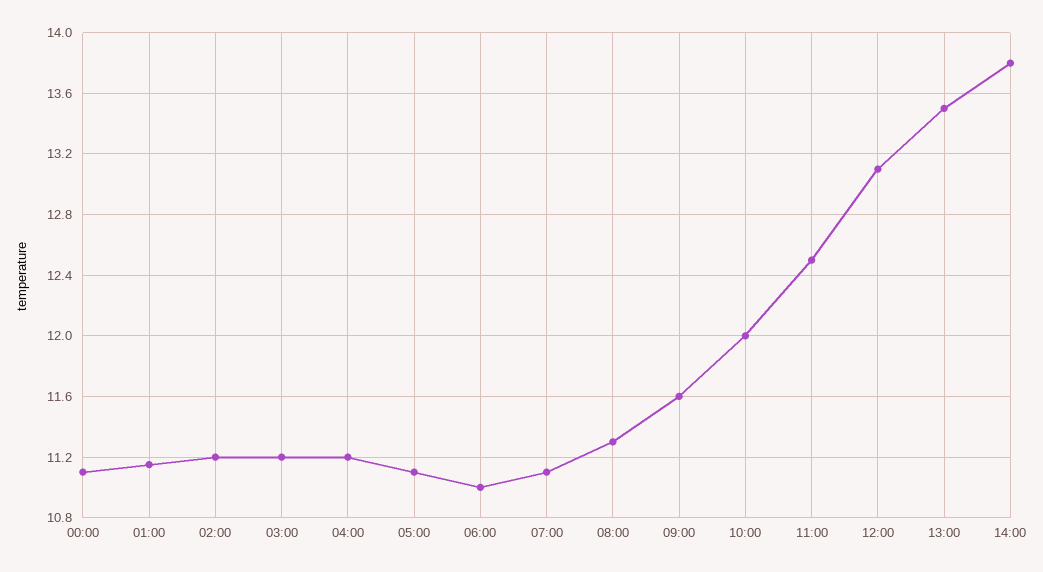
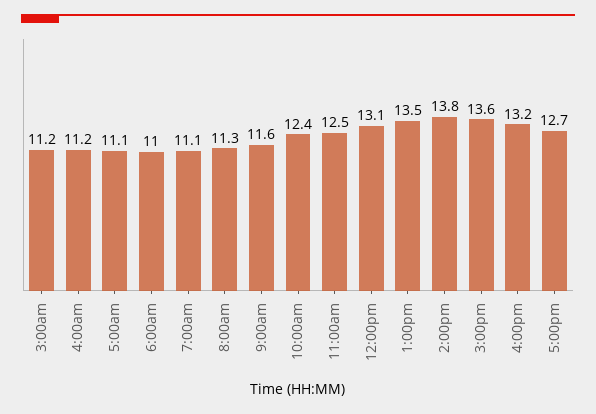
00:00: 11.1 -> none
01:00: 11.15 -> none
02:00: 11.2 -> none
10:00: 12 -> 12.4
3:00pm: none -> 13.6
4:00pm: none -> 13.2
5:00pm: none -> 12.7

